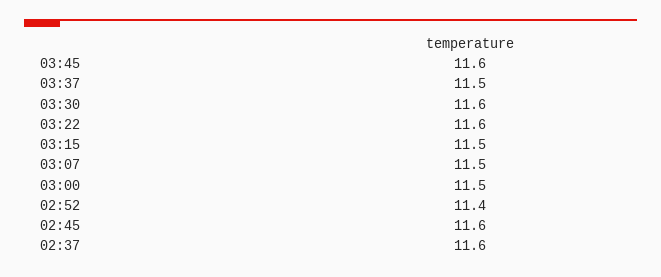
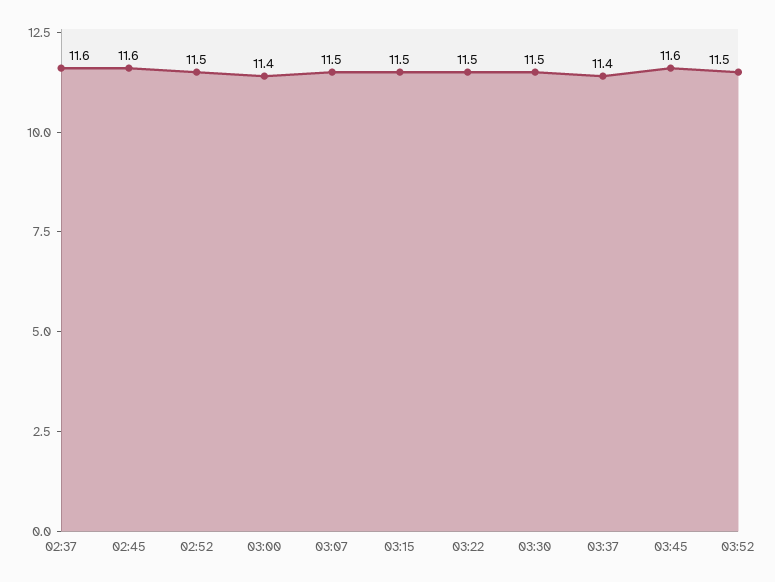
03:37: 11.5 -> 11.4
03:30: 11.6 -> 11.5
03:22: 11.6 -> 11.5
03:00: 11.5 -> 11.4
02:52: 11.4 -> 11.5
03:52: none -> 11.5

